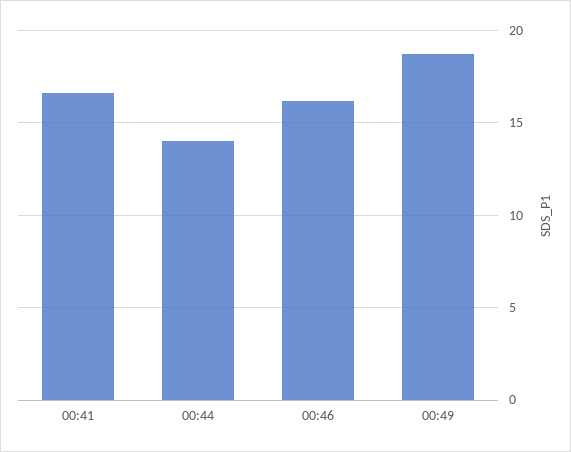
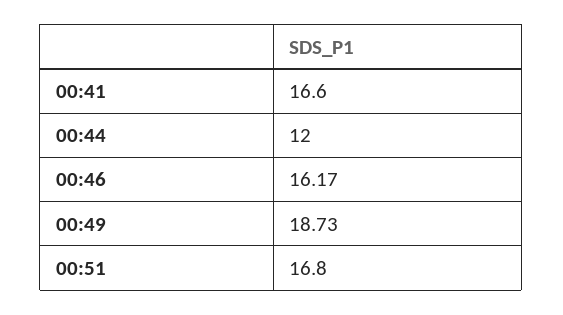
00:44: 14 -> 12
00:51: none -> 16.8

